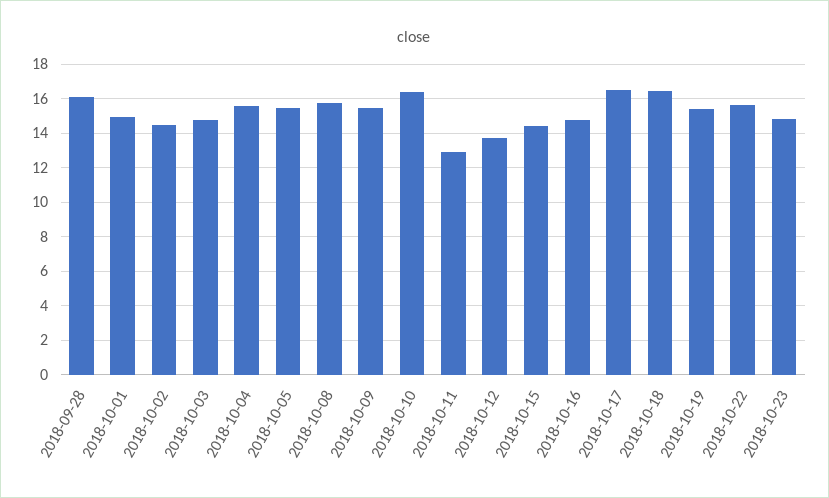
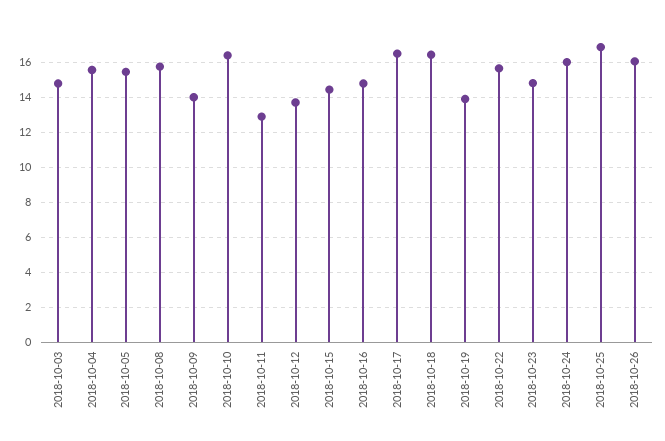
2018-09-28: 16 -> none
2018-10-01: 15 -> none
2018-10-02: 14.5 -> none
2018-10-09: 15.5 -> 14
2018-10-19: 15.5 -> 14
2018-10-24: none -> 16
2018-10-25: none -> 17
2018-10-26: none -> 16

